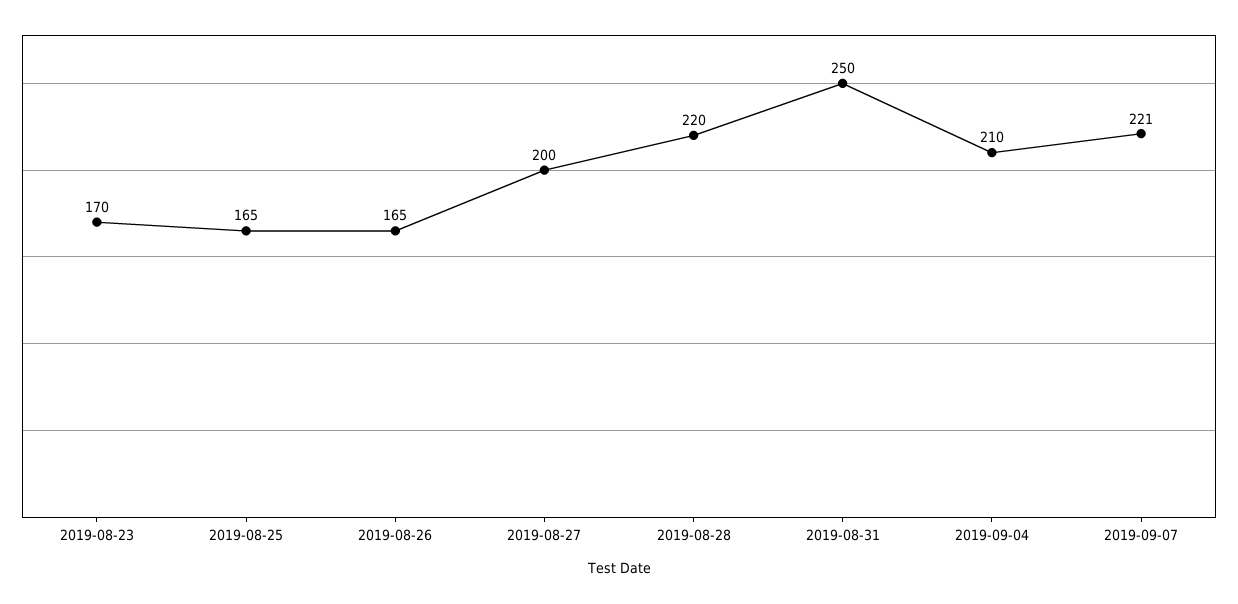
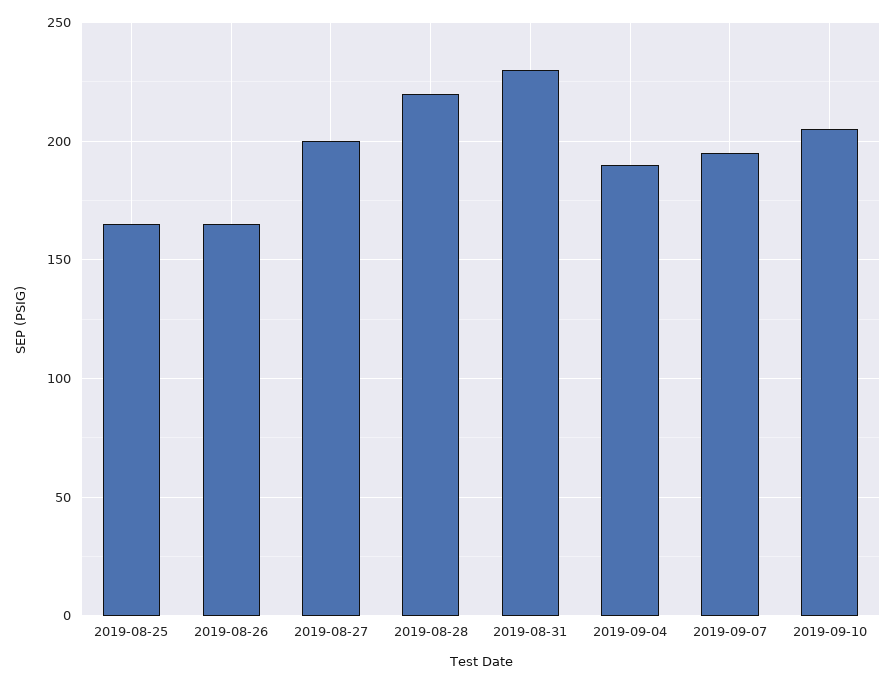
2019-08-23: 170 -> none
2019-08-31: 250 -> 230
2019-09-04: 210 -> 190
2019-09-07: 221 -> 195
2019-09-10: none -> 205

